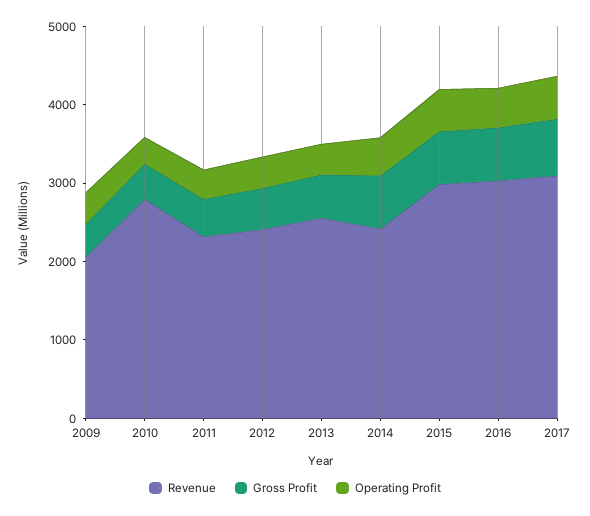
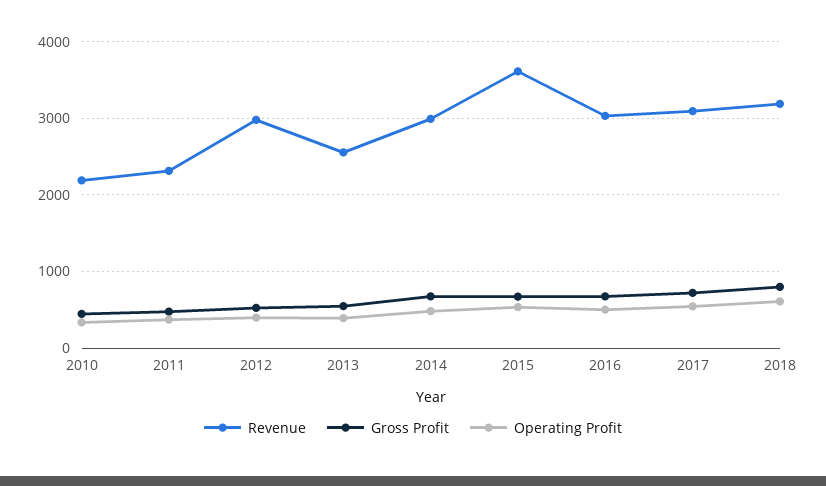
Revenue, 2009: 2000 -> none
Gross Profit, 2009: 400 -> none
Operating Profit, 2009: 400 -> none
Revenue, 2010: 2800 -> 2200
Revenue, 2012: 2400 -> 3000
Revenue, 2014: 2400 -> 3000
Revenue, 2015: 3000 -> 3600
Revenue, 2018: none -> 3200
Gross Profit, 2018: none -> 800
Operating Profit, 2018: none -> 600

